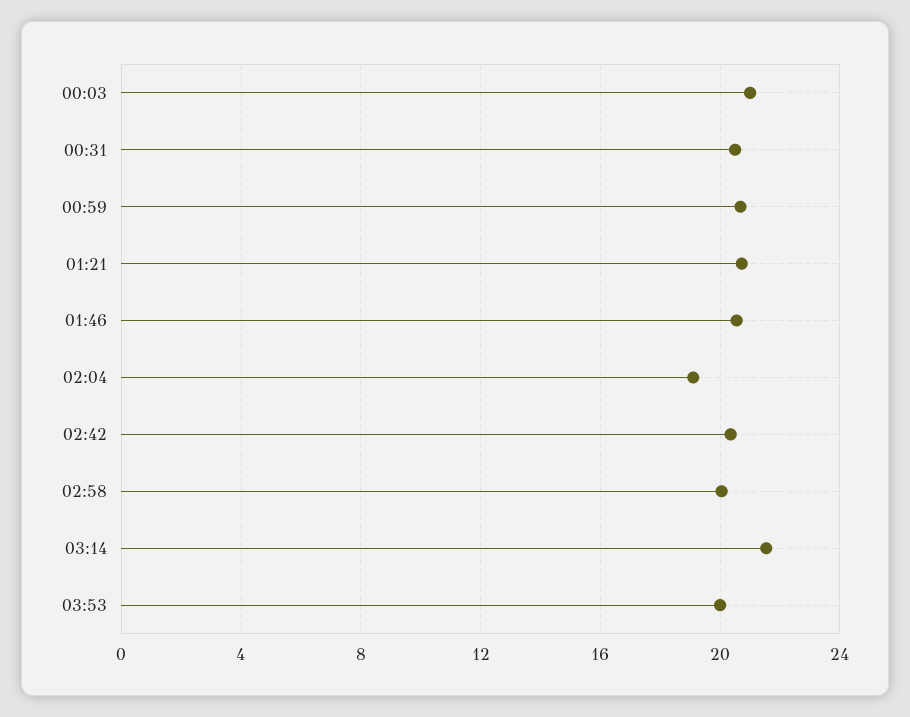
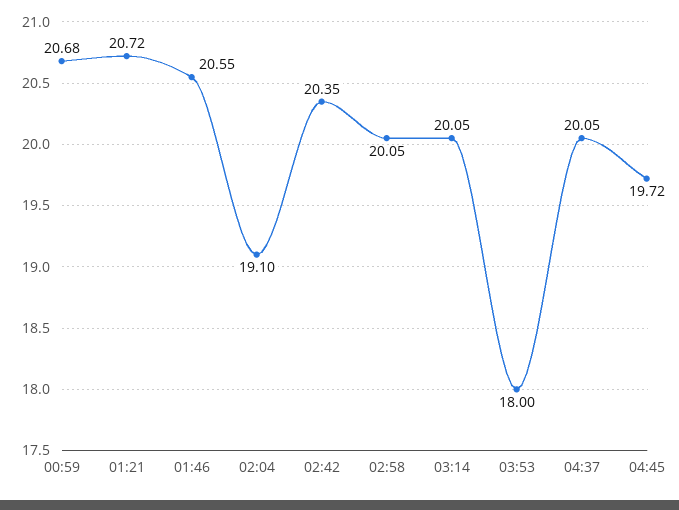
00:03: 21 -> none
00:31: 20.5 -> none
03:14: 21.5 -> 20.05
03:53: 20 -> 18
04:37: none -> 20.05
04:45: none -> 19.72

